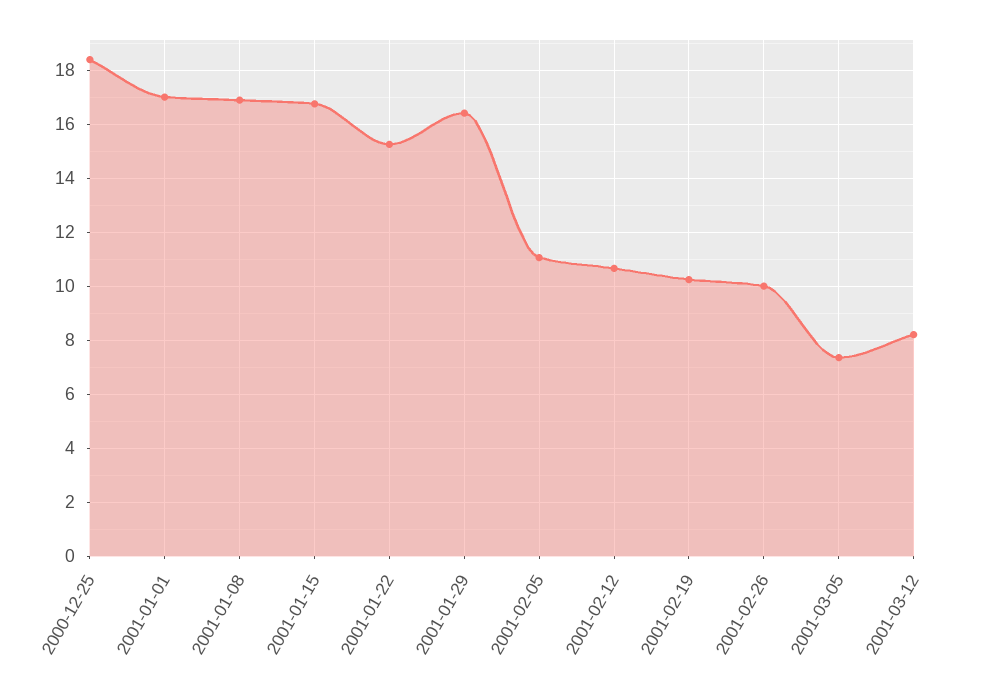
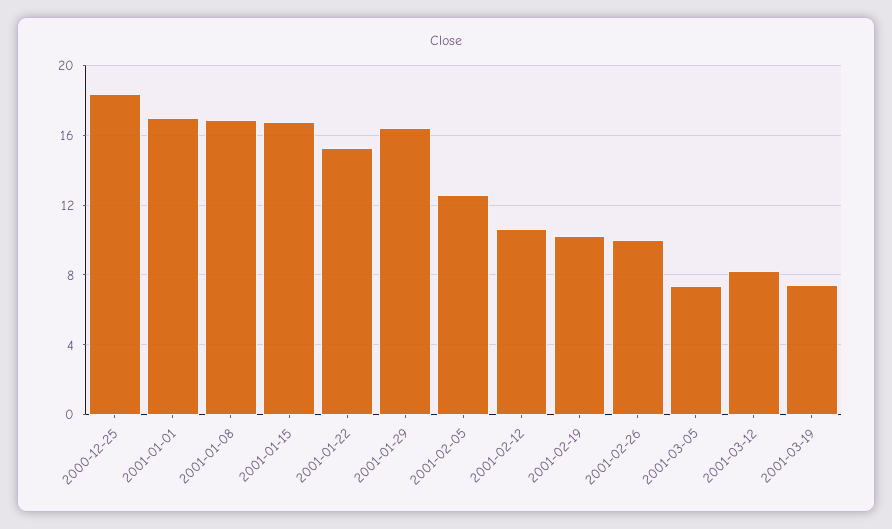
2001-02-05: 11 -> 12.5
2001-03-19: none -> 7.5

